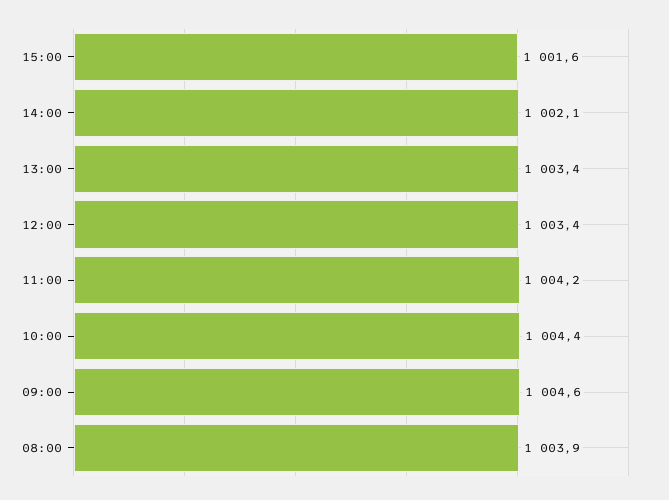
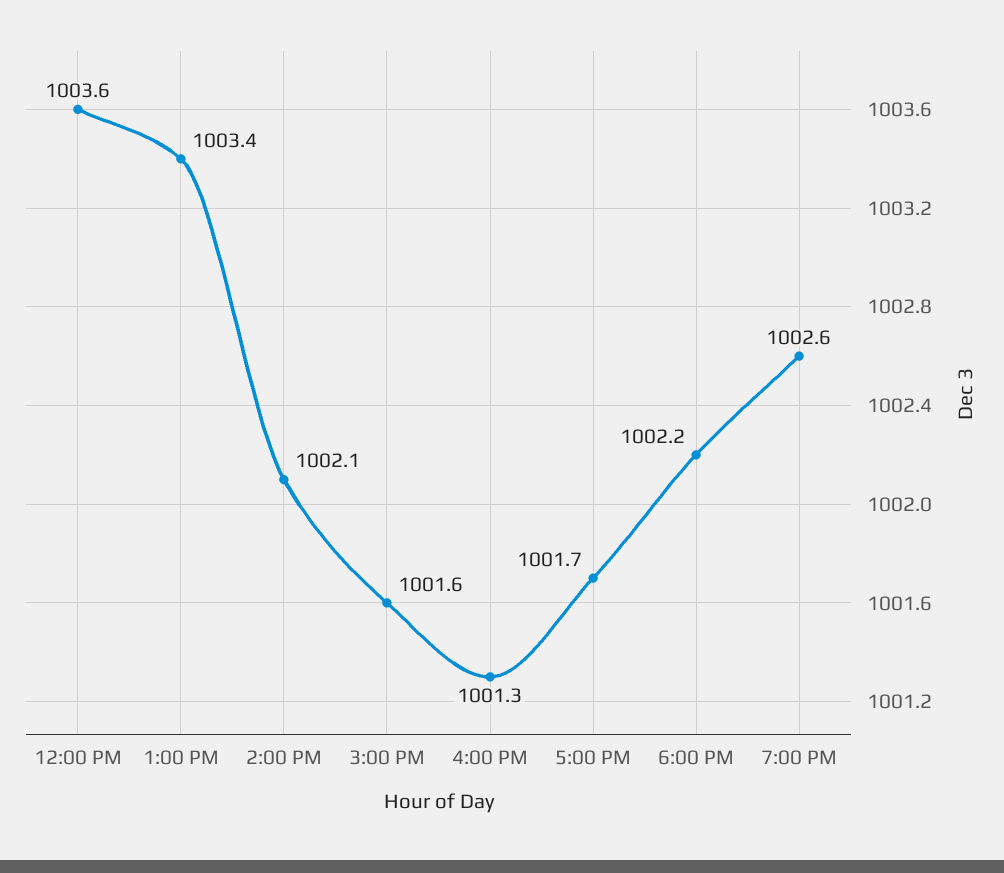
12:00: 1003.4 -> 1003.6
11:00: 1004.2 -> none
10:00: 1004.4 -> none
09:00: 1004.6 -> none
08:00: 1003.9 -> none
4:00 PM: none -> 1001.3
5:00 PM: none -> 1001.7
6:00 PM: none -> 1002.2
7:00 PM: none -> 1002.6

